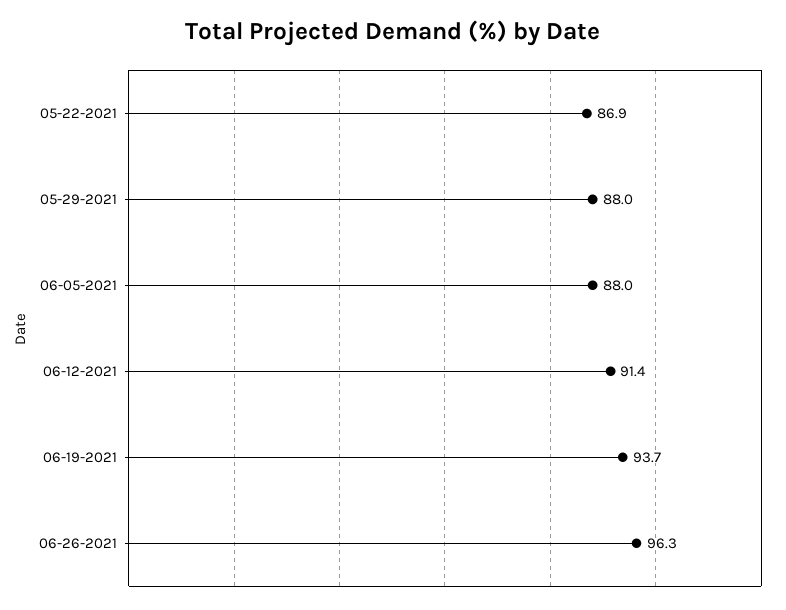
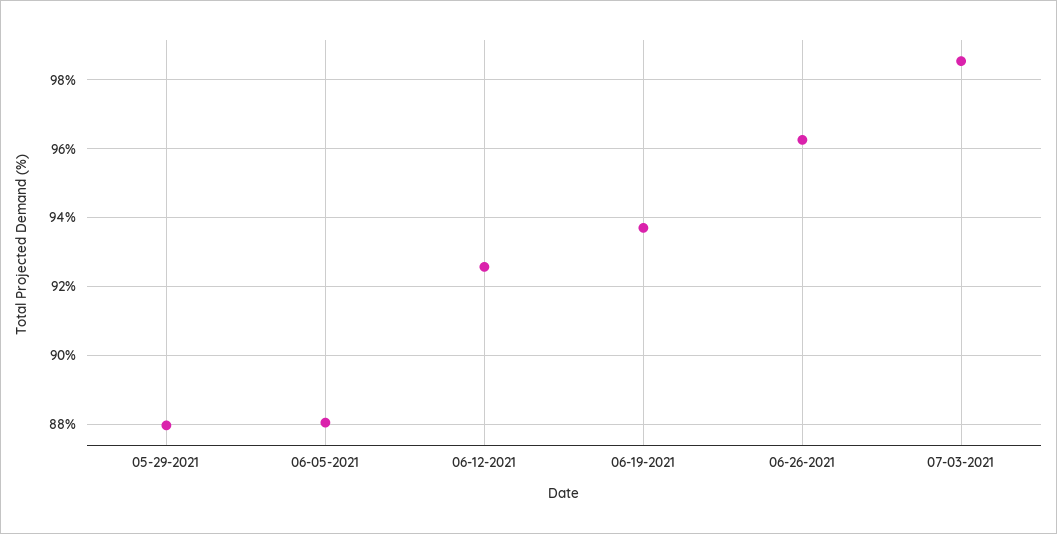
05-22-2021: 86.9 -> none
06-12-2021: 91.4 -> 92.6
07-03-2021: none -> 98.6

